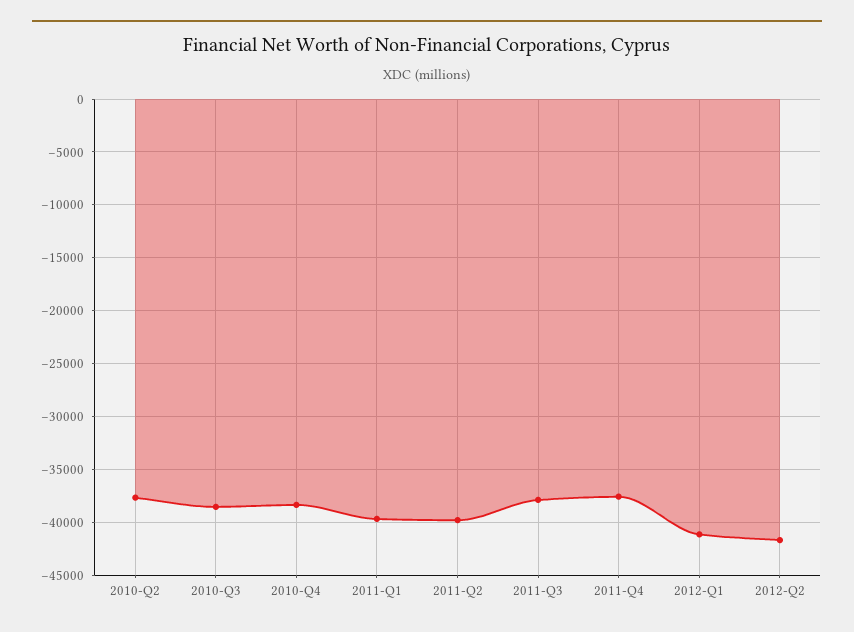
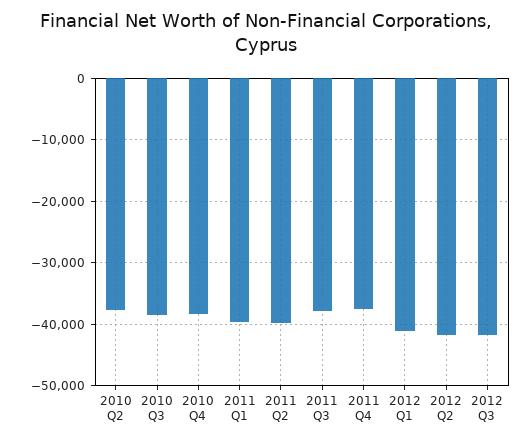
2012 Q3: none -> -42000

